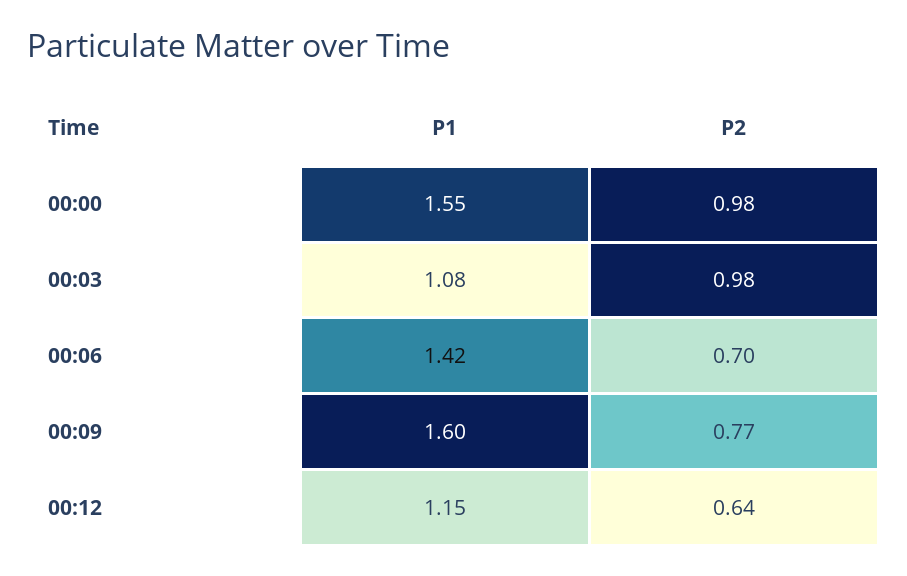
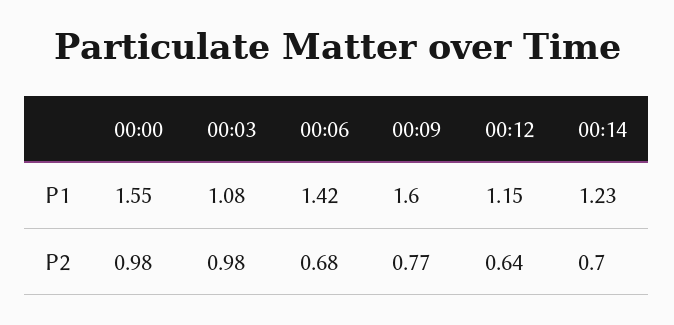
P2, 00:06: 0.7 -> 0.68
P1, 00:14: none -> 1.23
P2, 00:14: none -> 0.7

